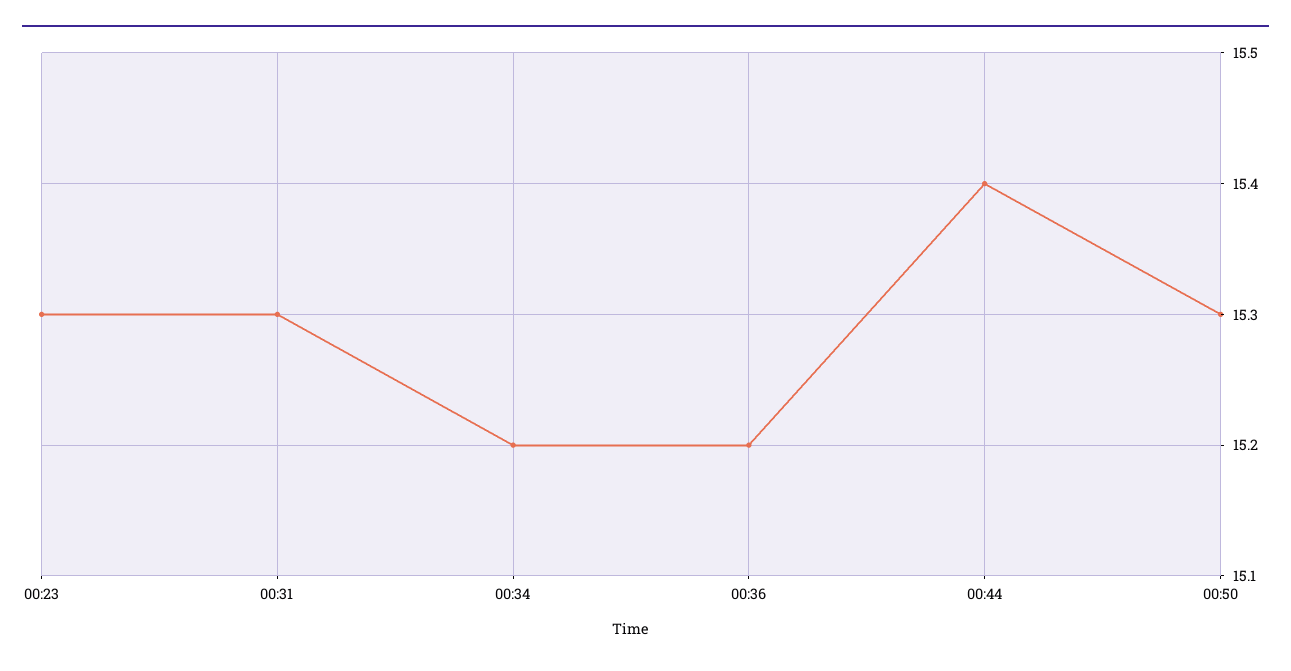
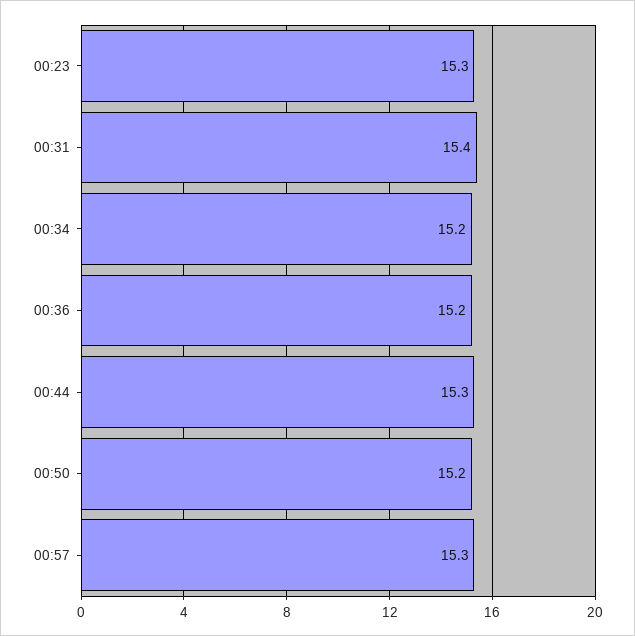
00:31: 15.3 -> 15.4
00:44: 15.4 -> 15.3
00:50: 15.3 -> 15.2
00:57: none -> 15.3

